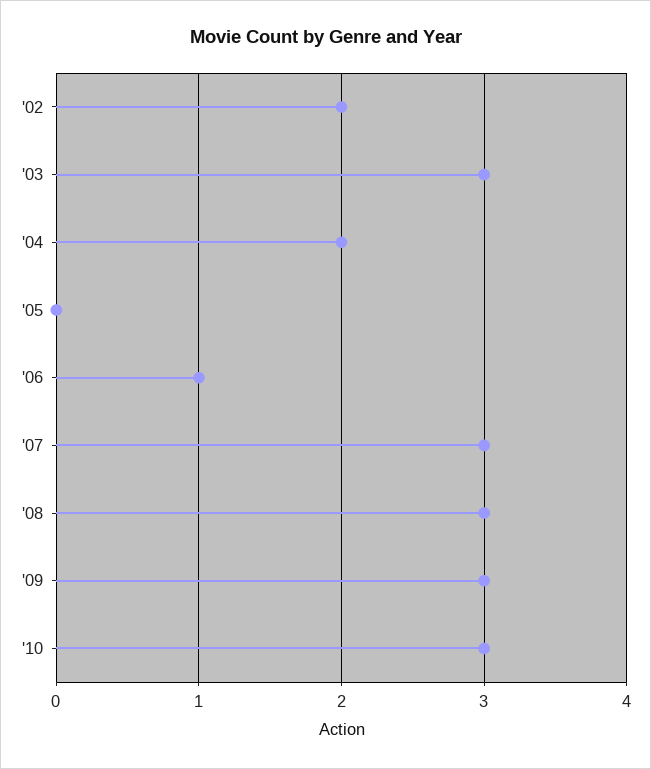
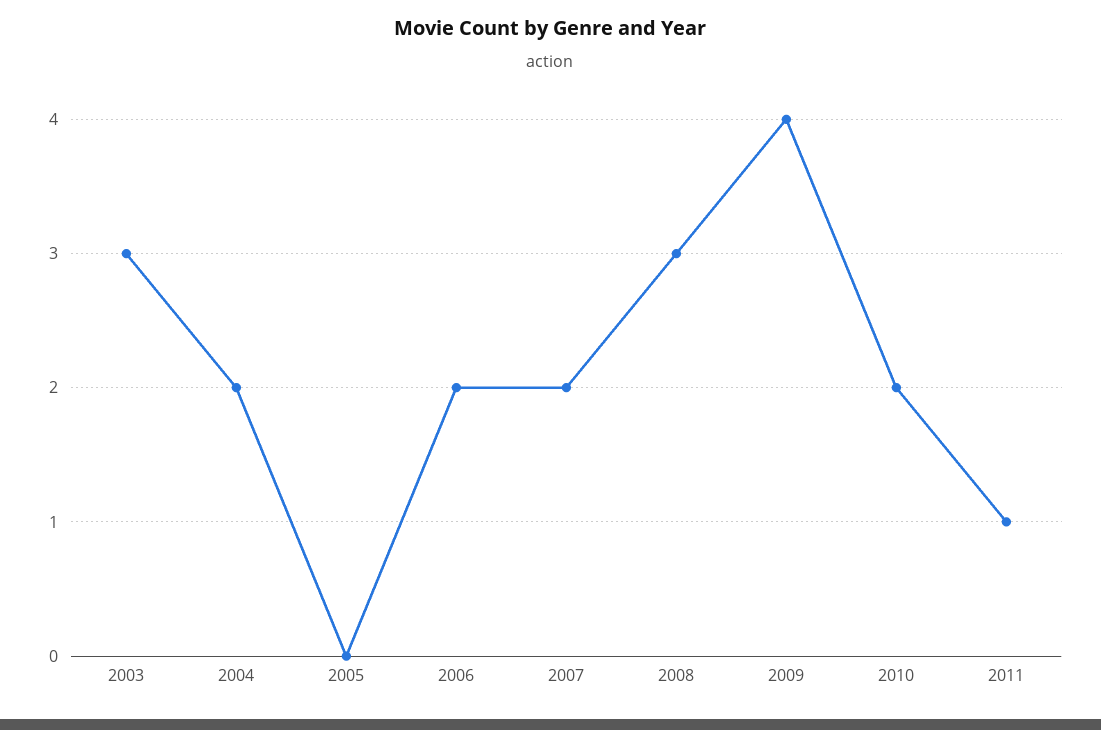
'02: 2 -> none
'06: 1 -> 2
'07: 3 -> 2
'09: 3 -> 4
'10: 3 -> 2
2011: none -> 1

